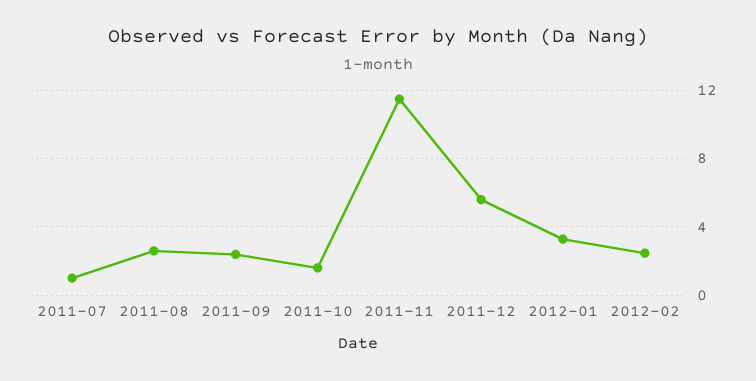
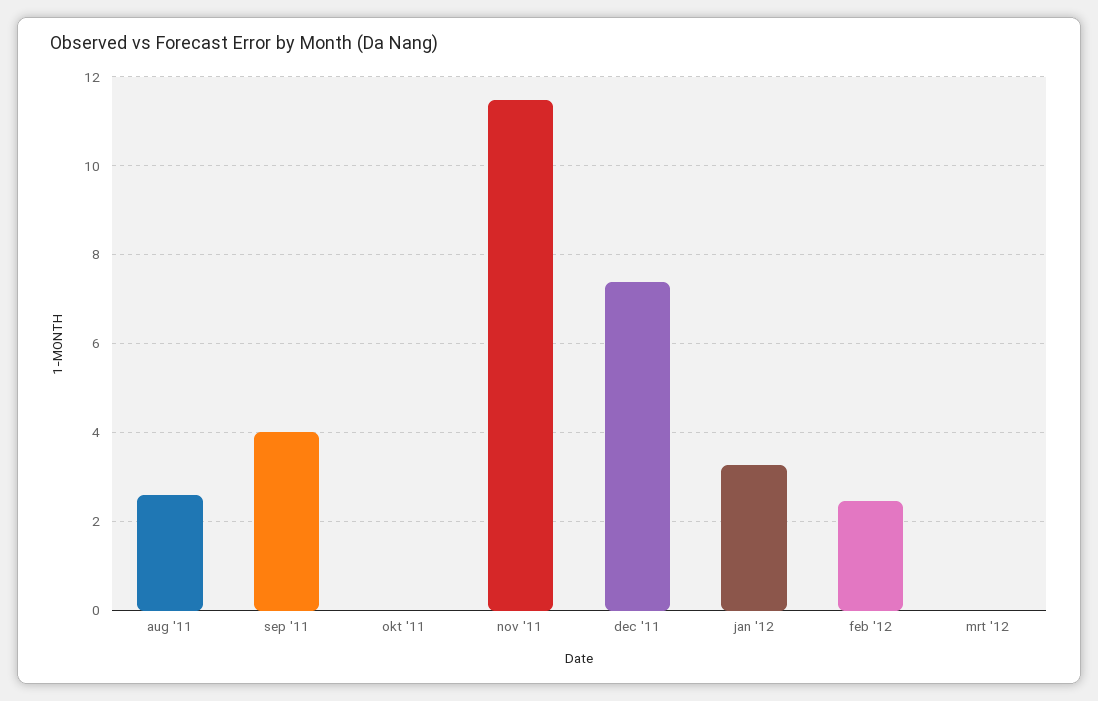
2011-07: 1 -> none
2011-09: 2.5 -> 4
2011-10: 1.5 -> 0
2011-12: 5.5 -> 7.4
mrt '12: none -> 0

